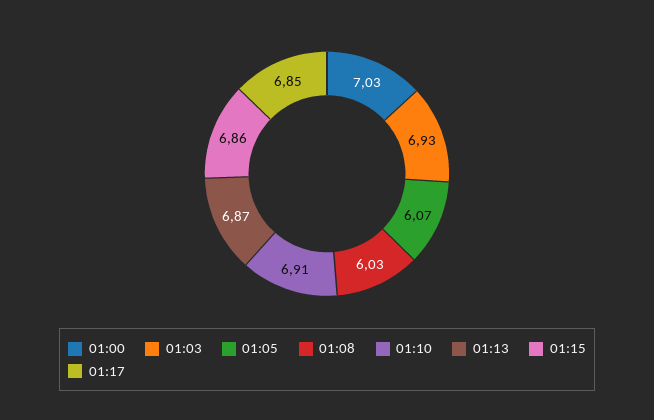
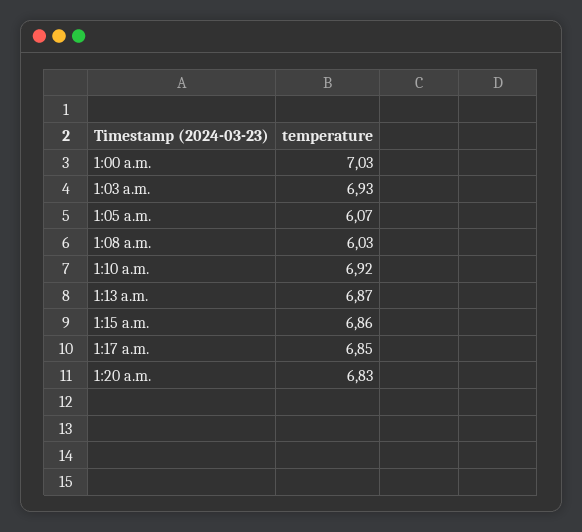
01:10: 6.91 -> 6.92
1:20 a.m.: none -> 6.83

